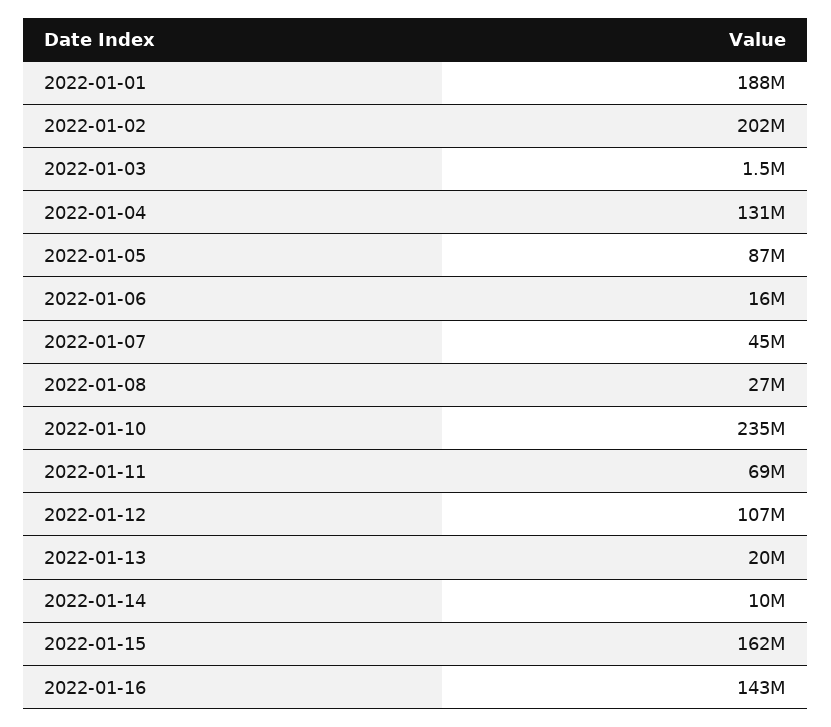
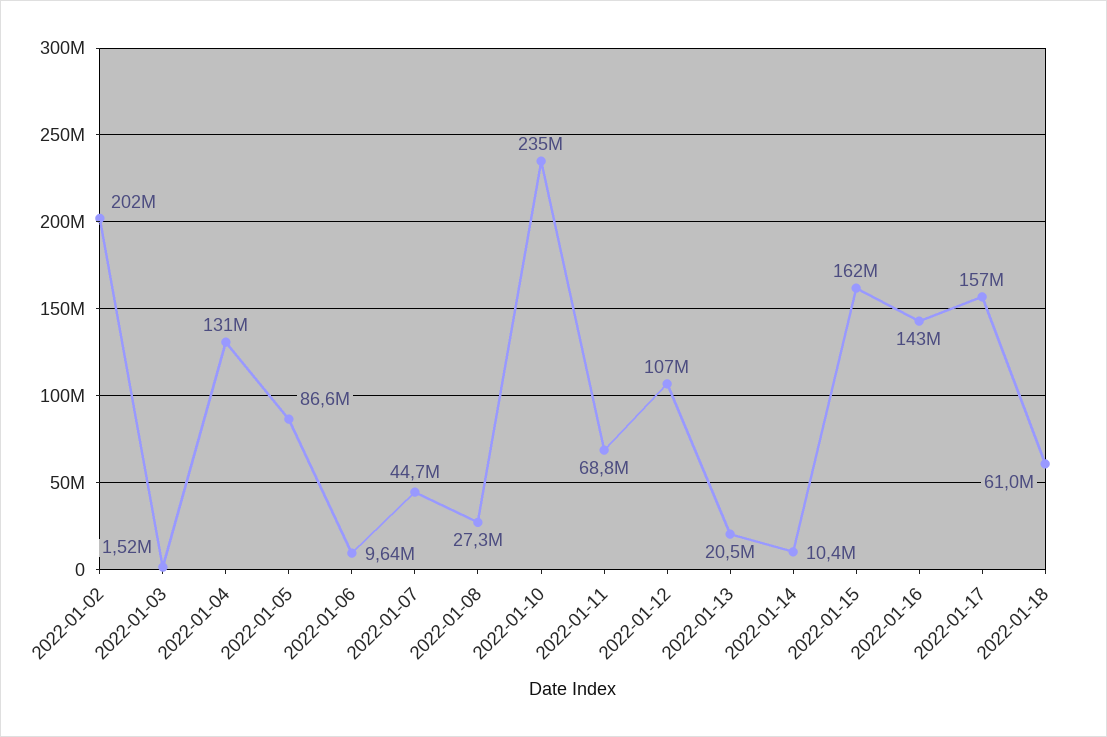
2022-01-01: 188000000 -> none
2022-01-06: 16000000 -> 9640000
2022-01-17: none -> 157000000
2022-01-18: none -> 61000000

